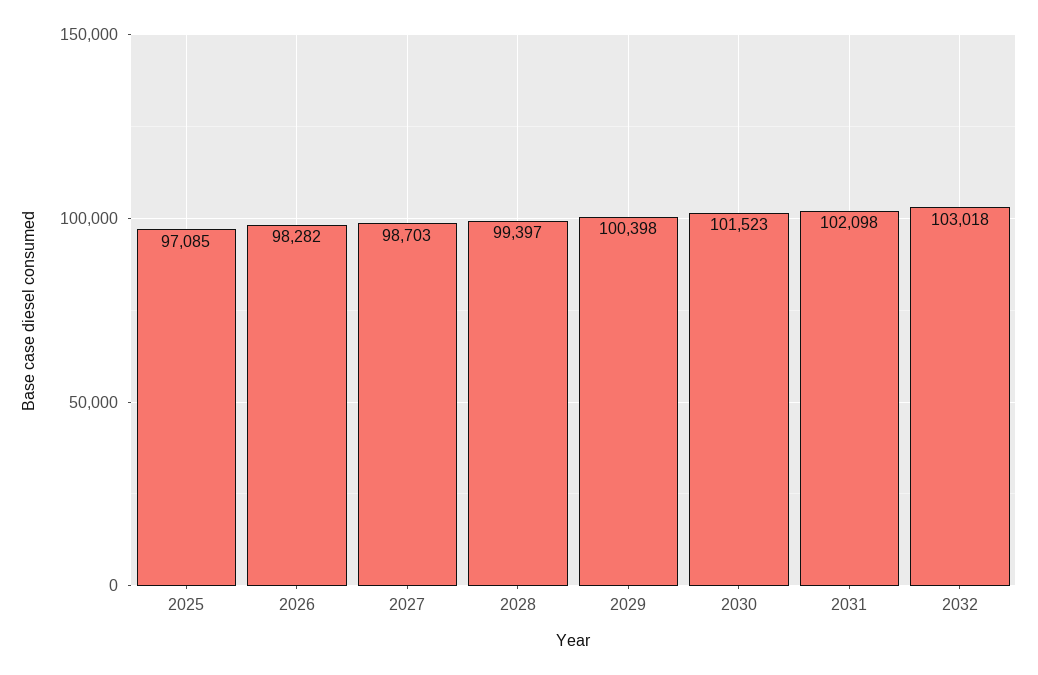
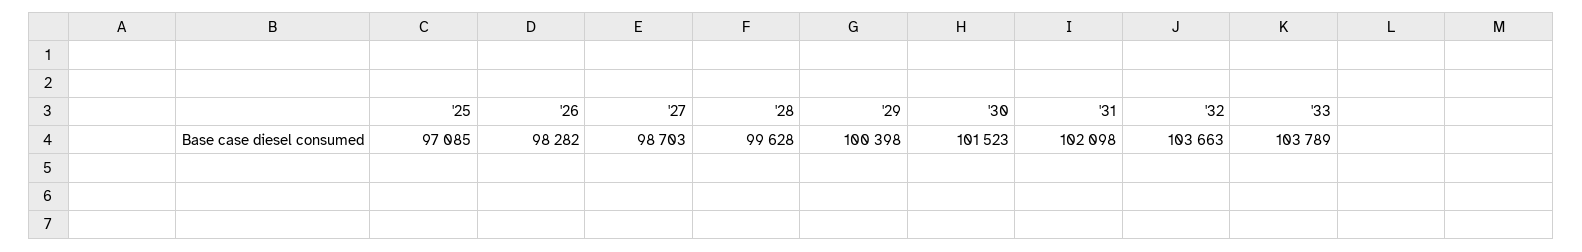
2028: 99397 -> 99628
2032: 103018 -> 103663
'33: none -> 103789

